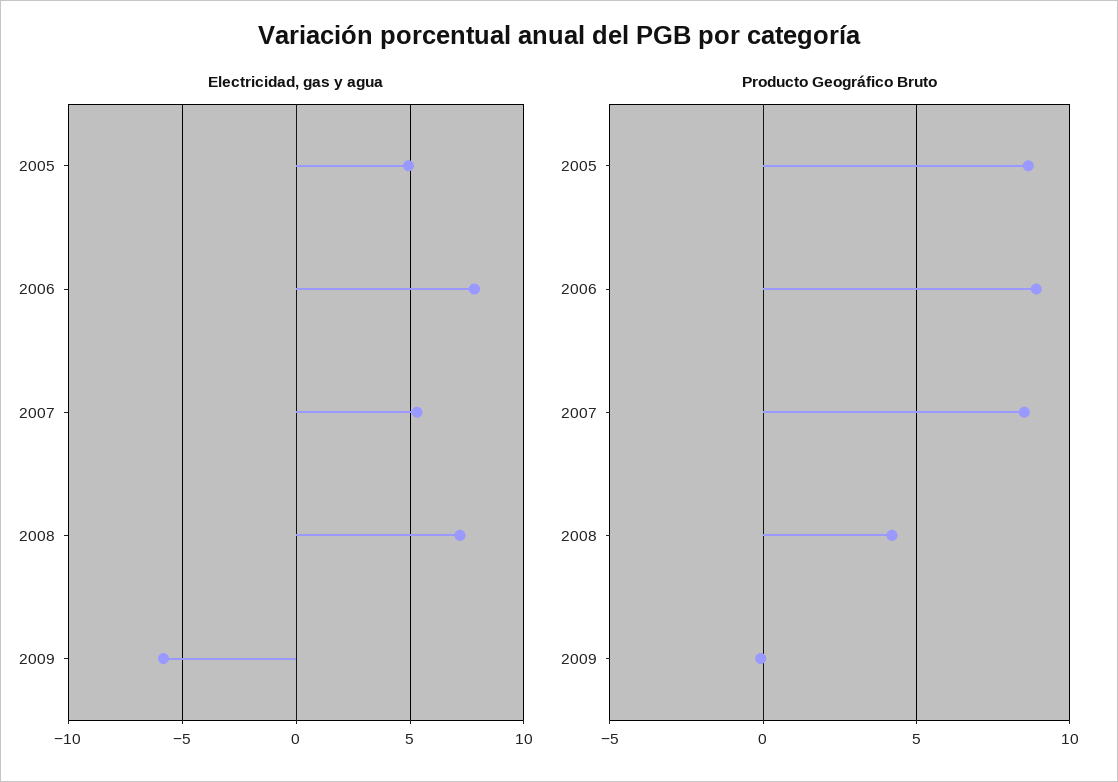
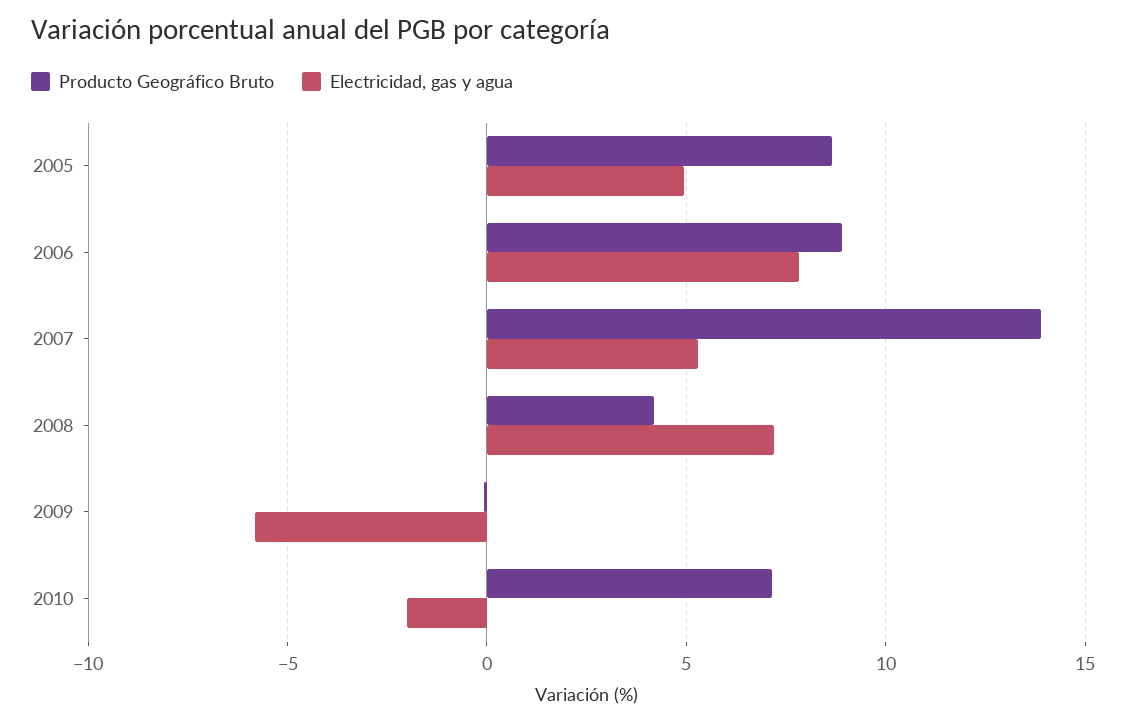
Producto Geográfico Bruto, 2007: 8.5 -> 14
Producto Geográfico Bruto, 2010: none -> 7
Electricidad, gas y agua, 2010: none -> -2

